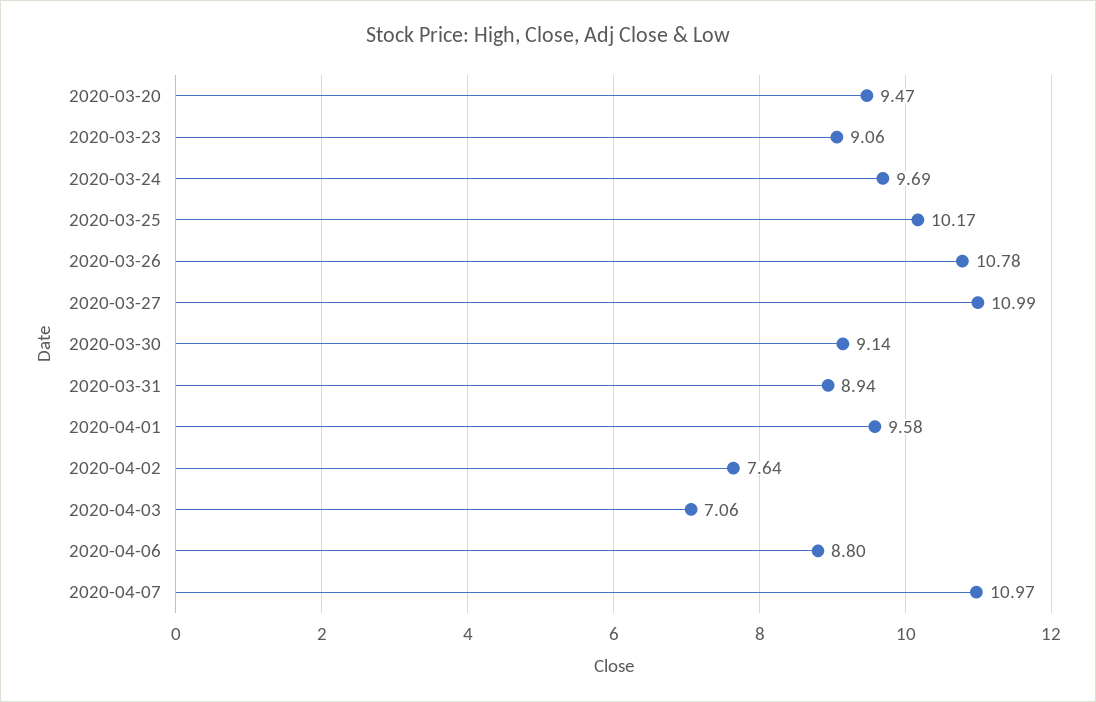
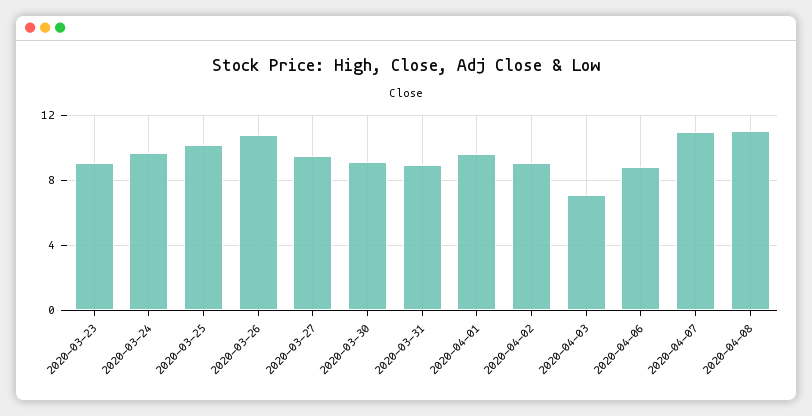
2020-03-20: 9.47 -> none
2020-03-27: 10.99 -> 9.5
2020-04-02: 7.64 -> 9
2020-04-08: none -> 11

